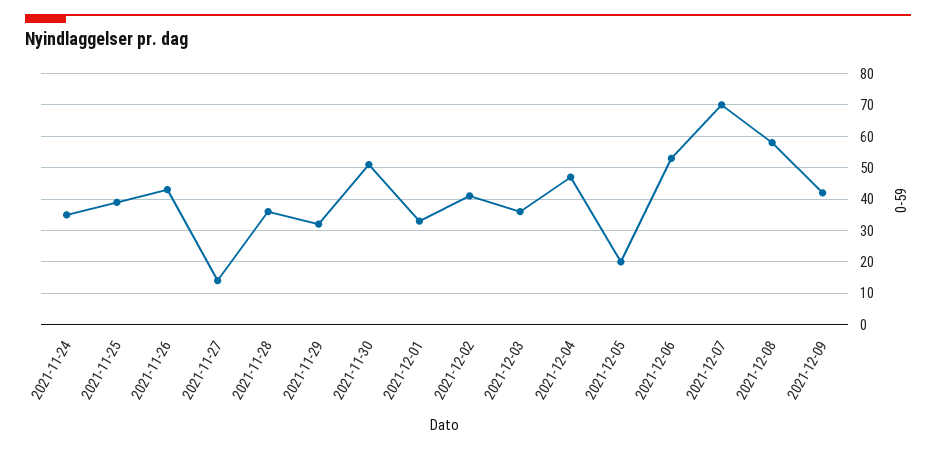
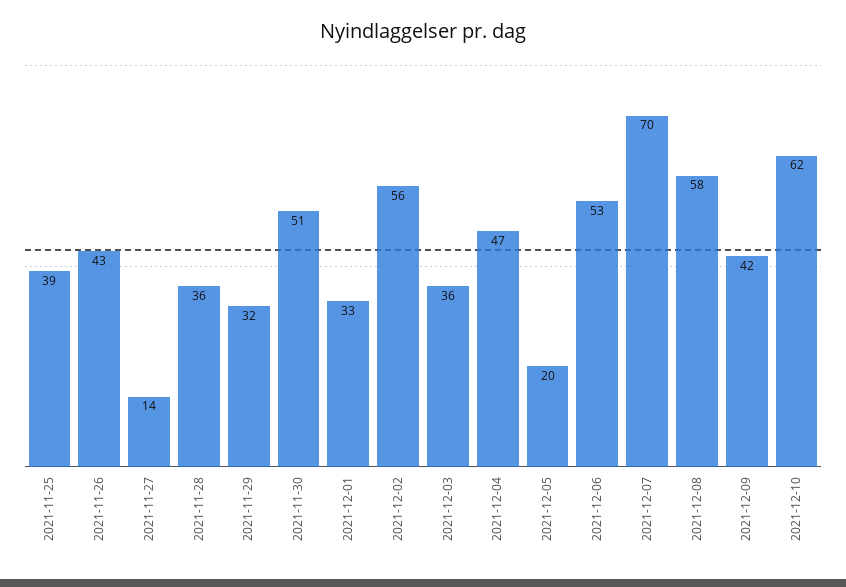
2021-11-24: 35 -> none
2021-12-02: 40 -> 56
2021-12-10: none -> 62

